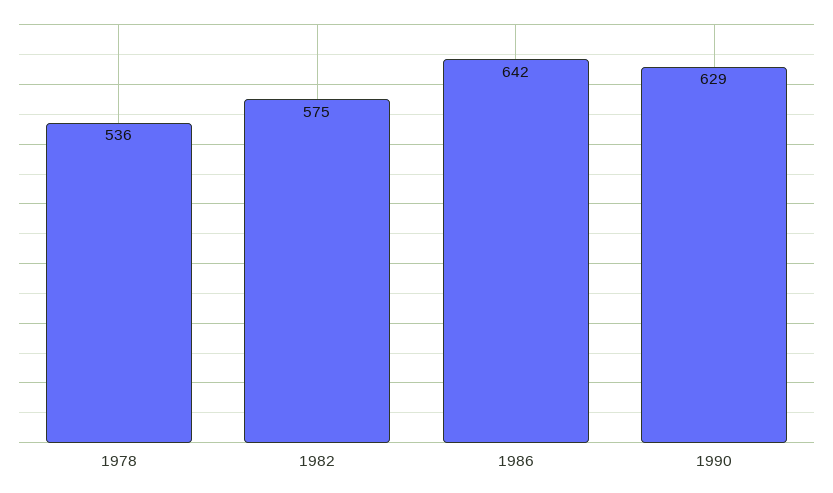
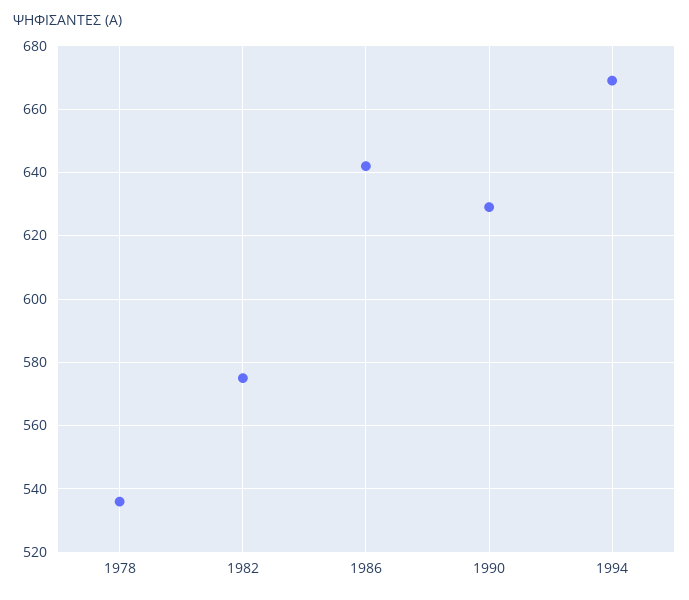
1994: none -> 670

